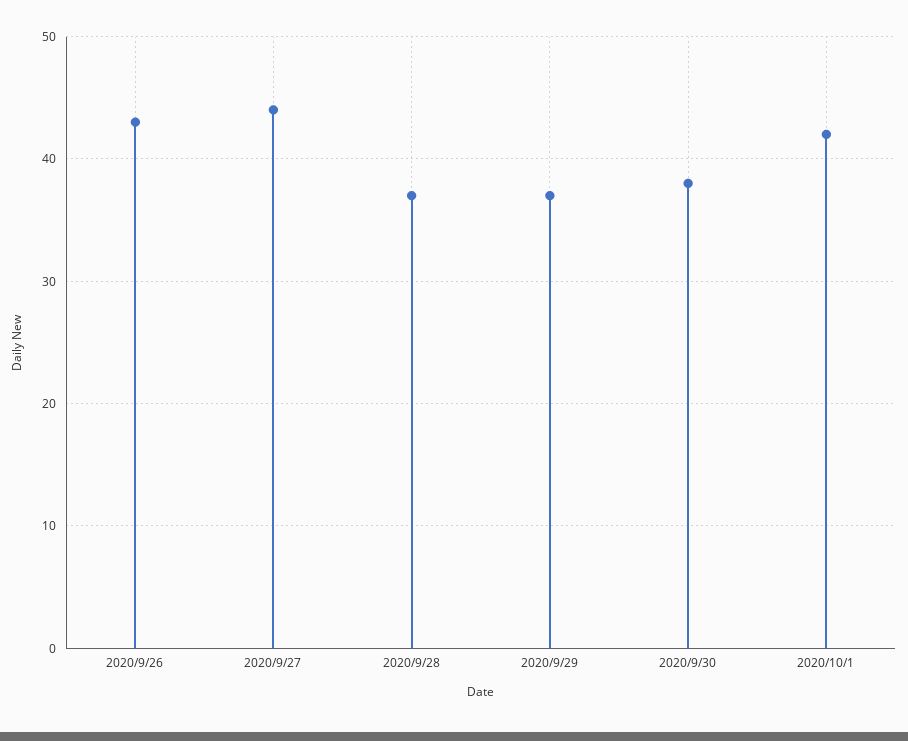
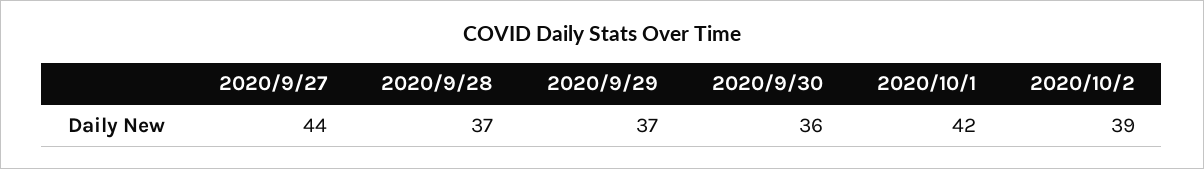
2020/9/26: 43 -> none
2020/9/30: 38 -> 36
2020/10/2: none -> 39

